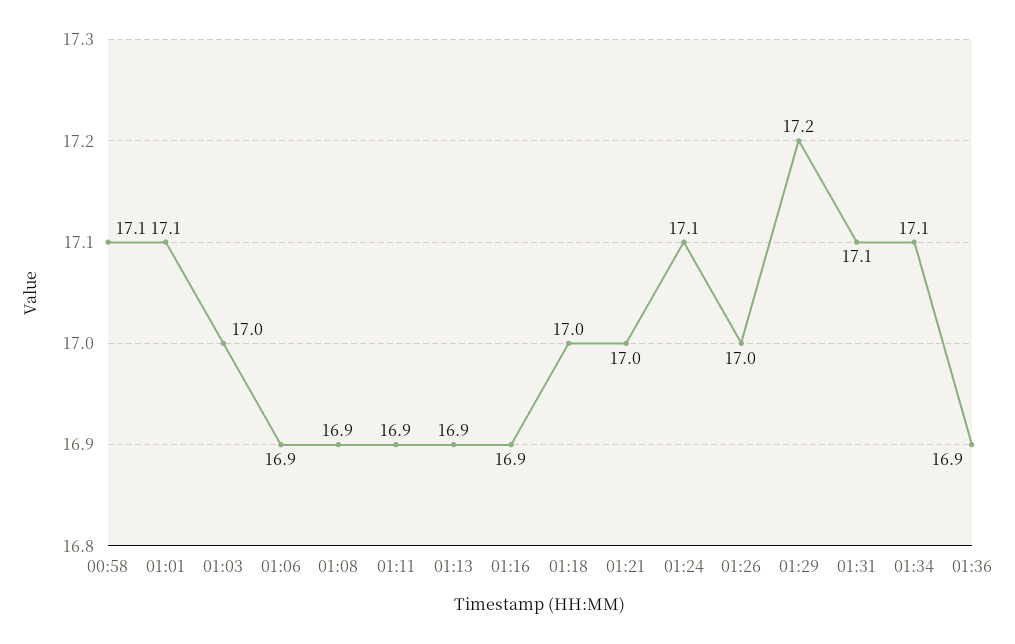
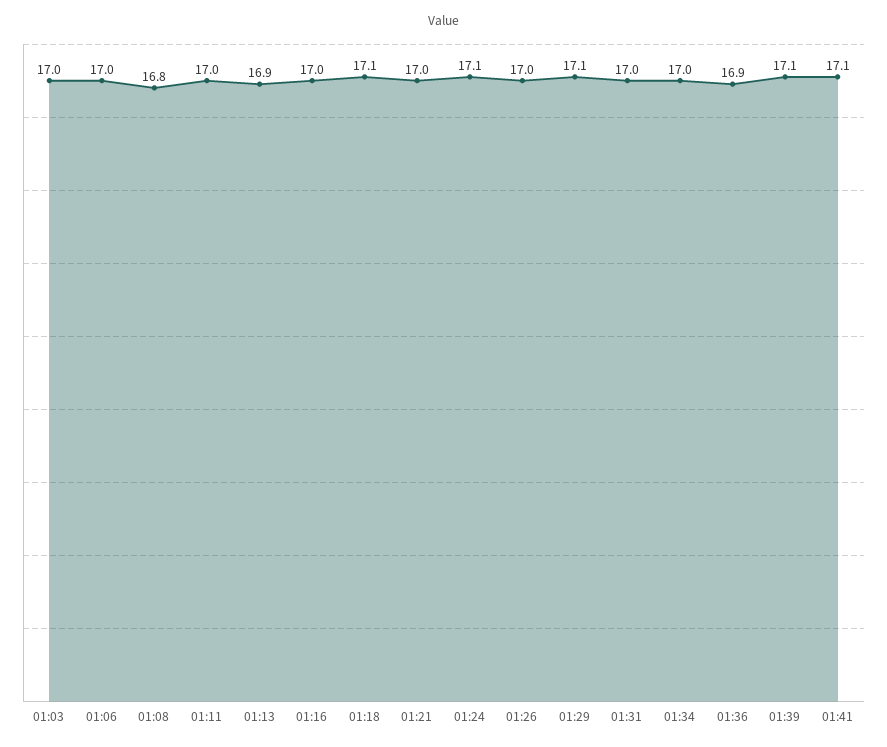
00:58: 17.1 -> none
01:01: 17.1 -> none
01:06: 16.9 -> 17
01:08: 16.9 -> 16.8
01:11: 16.9 -> 17
01:16: 16.9 -> 17
01:18: 17 -> 17.1
01:29: 17.2 -> 17.1
01:31: 17.1 -> 17
01:34: 17.1 -> 17
01:39: none -> 17.1
01:41: none -> 17.1

